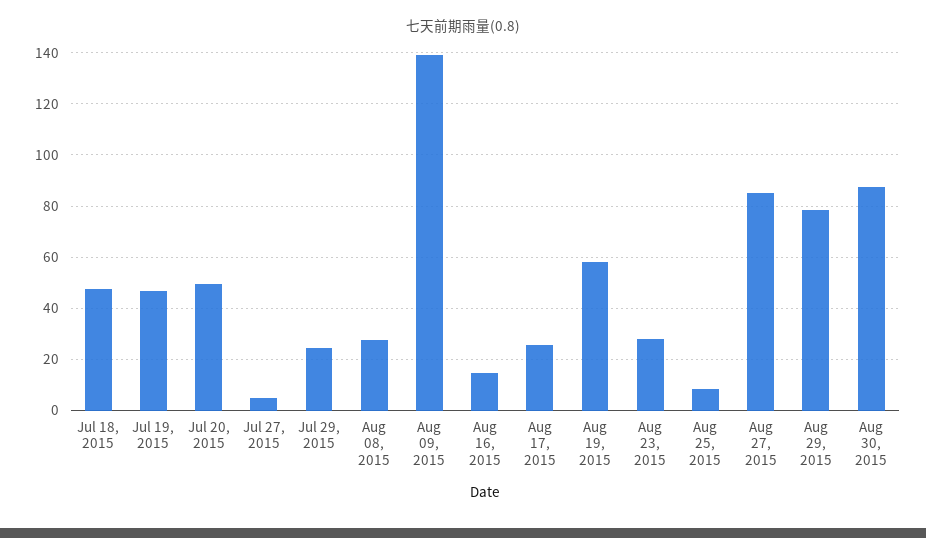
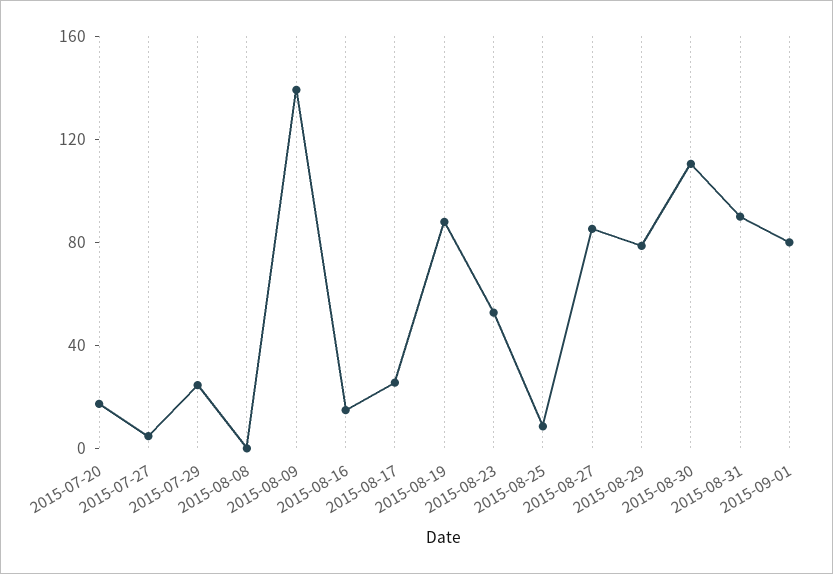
Jul 18, 2015: 47.5 -> none
Jul 19, 2015: 47.5 -> none
Jul 20, 2015: 50 -> 20
Aug 08, 2015: 27.5 -> 0
Aug 19, 2015: 57.5 -> 90
Aug 23, 2015: 27.5 -> 50
Aug 30, 2015: 87.5 -> 110
2015-08-31: none -> 90
2015-09-01: none -> 80

